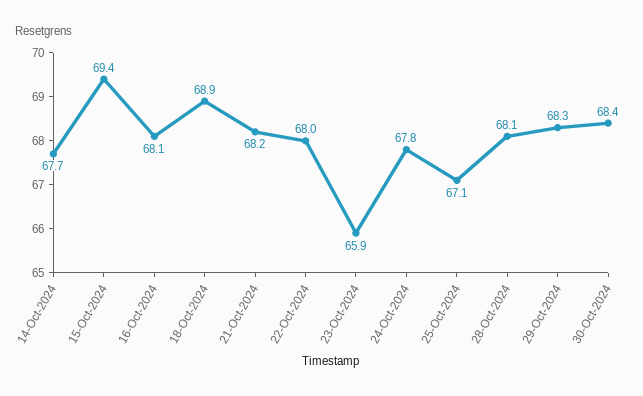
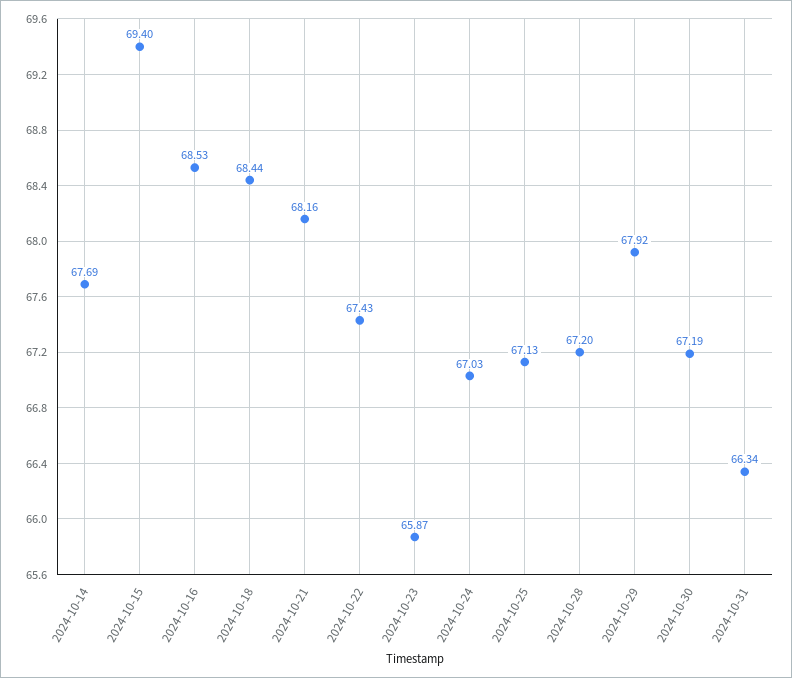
16-Oct-2024: 68.1 -> 68.53
18-Oct-2024: 68.9 -> 68.44
22-Oct-2024: 68 -> 67.43
24-Oct-2024: 67.8 -> 67.03
28-Oct-2024: 68.1 -> 67.2
29-Oct-2024: 68.3 -> 67.92
30-Oct-2024: 68.4 -> 67.19
2024-10-31: none -> 66.34

